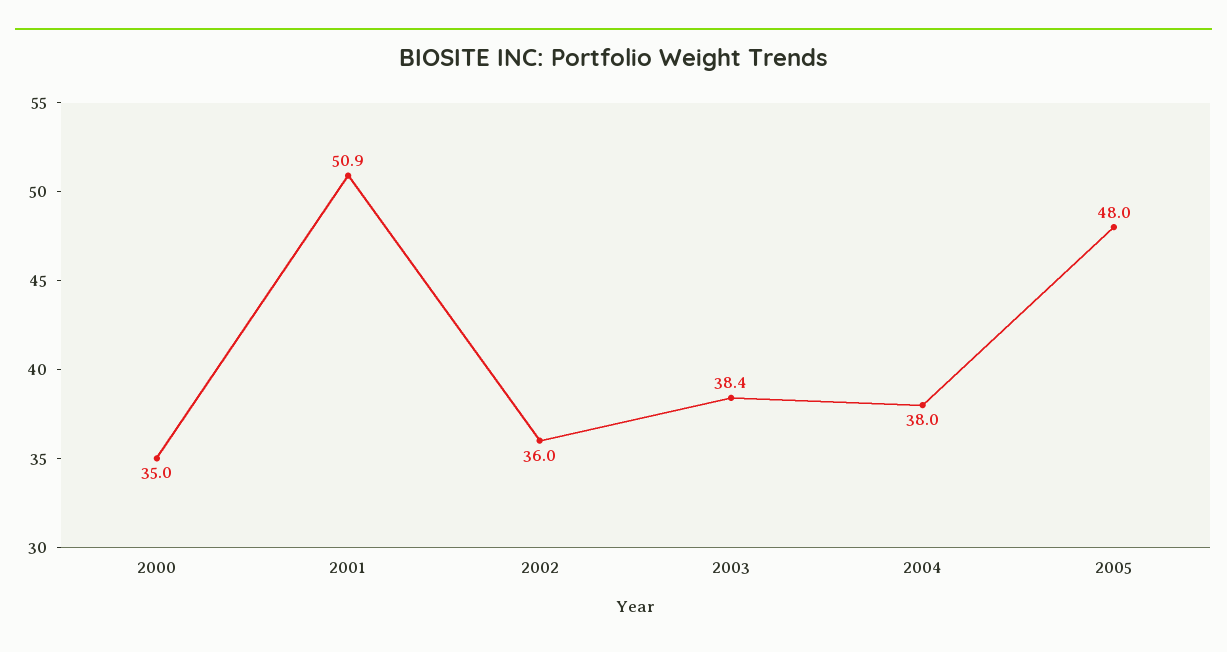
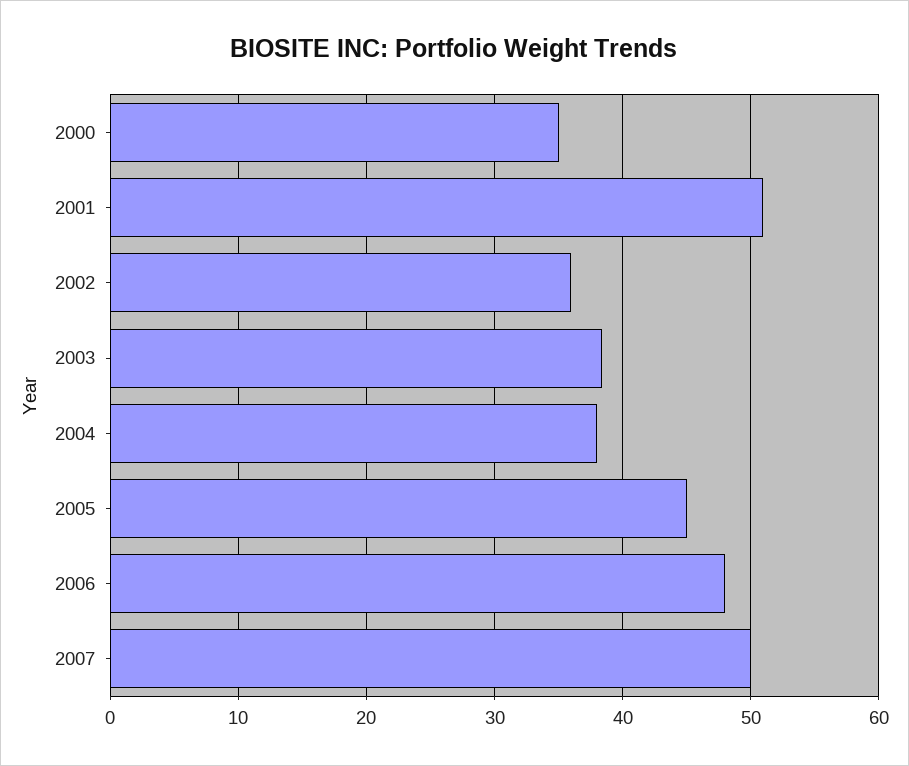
2005: 48 -> 45
2006: none -> 48
2007: none -> 50

